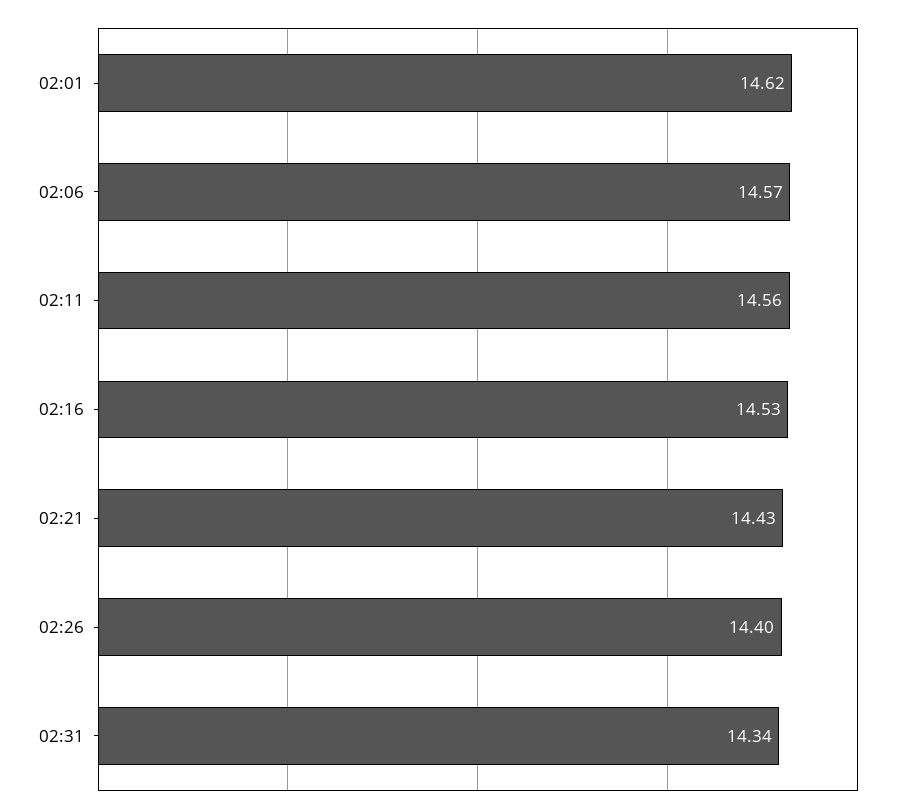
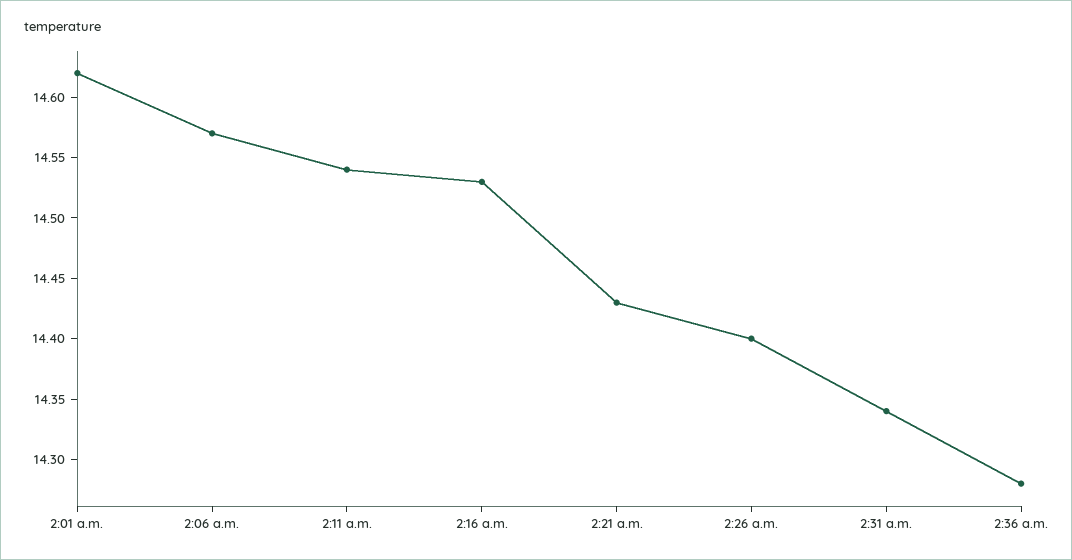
02:11: 14.56 -> 14.54
2:36 a.m.: none -> 14.28

